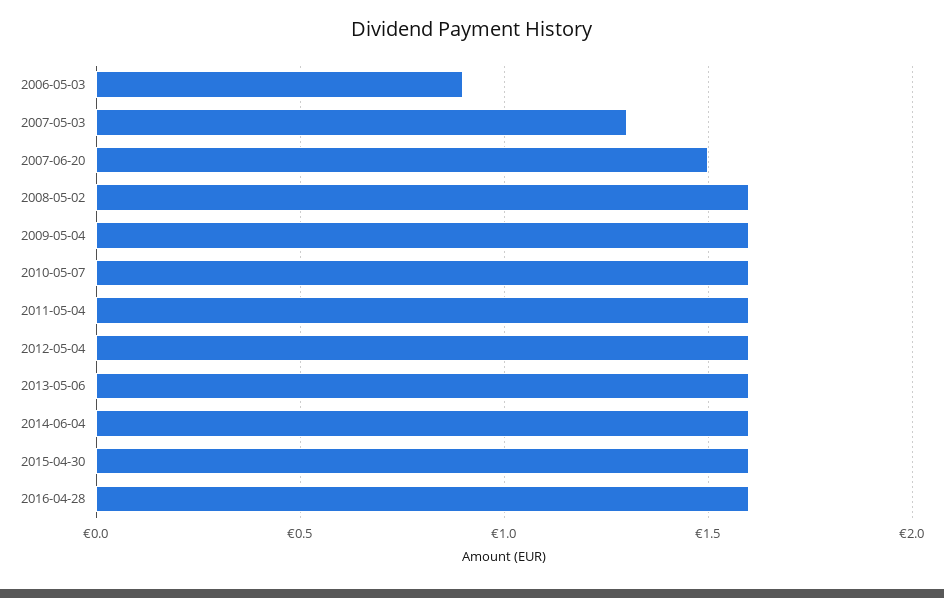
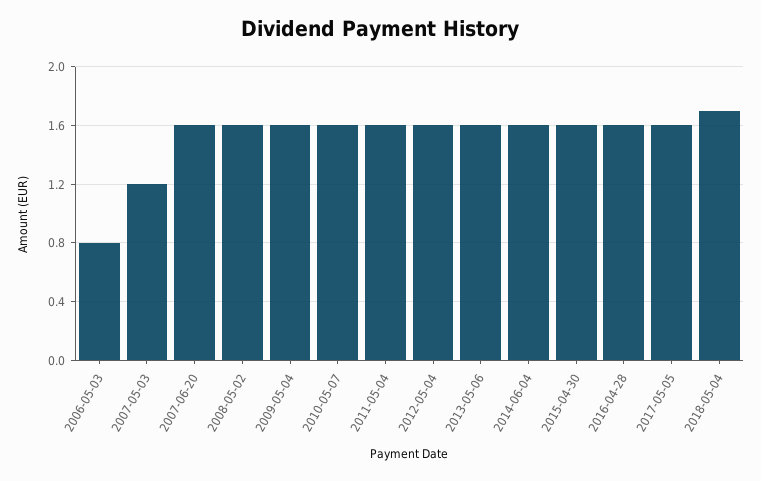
2006-05-03: 0.9 -> 0.8
2007-05-03: 1.3 -> 1.2
2007-06-20: 1.5 -> 1.6
2017-05-05: none -> 1.6
2018-05-04: none -> 1.7

